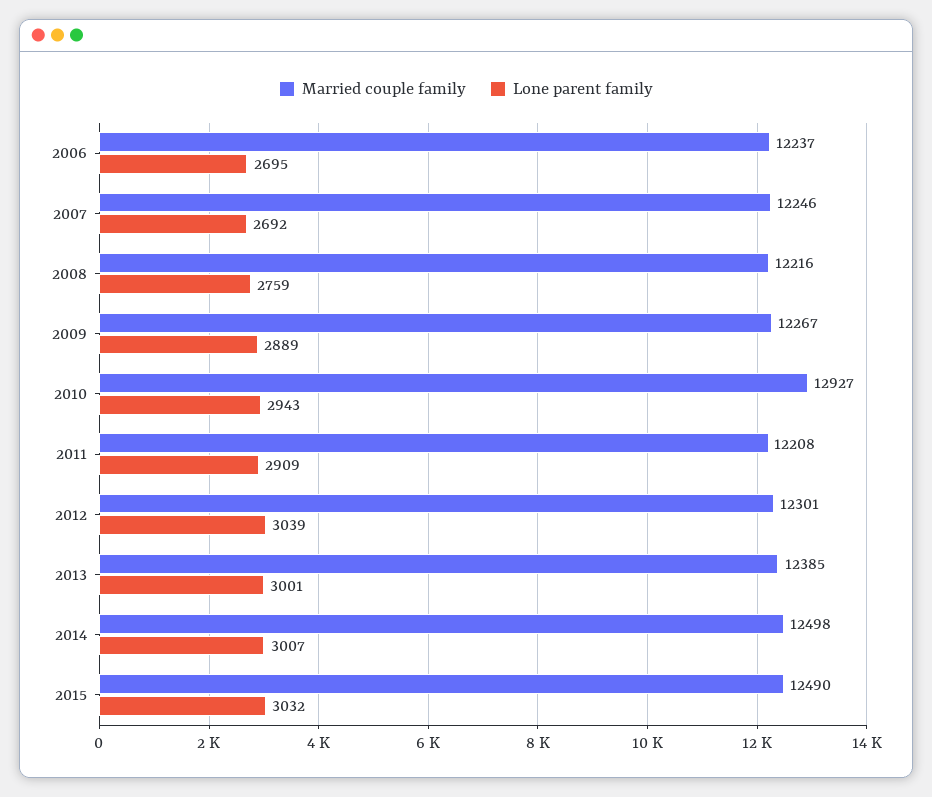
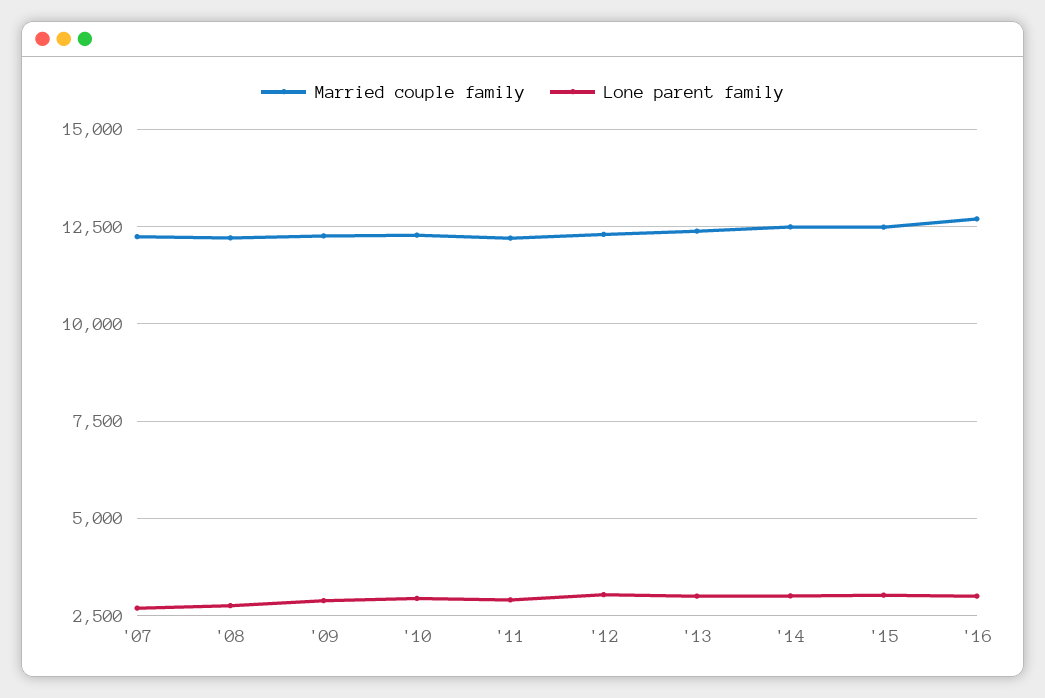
Married couple family, 2006: 12237 -> none
Lone parent family, 2006: 2695 -> none
Married couple family, 2010: 12927 -> 12250
Married couple family, '16: none -> 12750
Lone parent family, '16: none -> 3000

